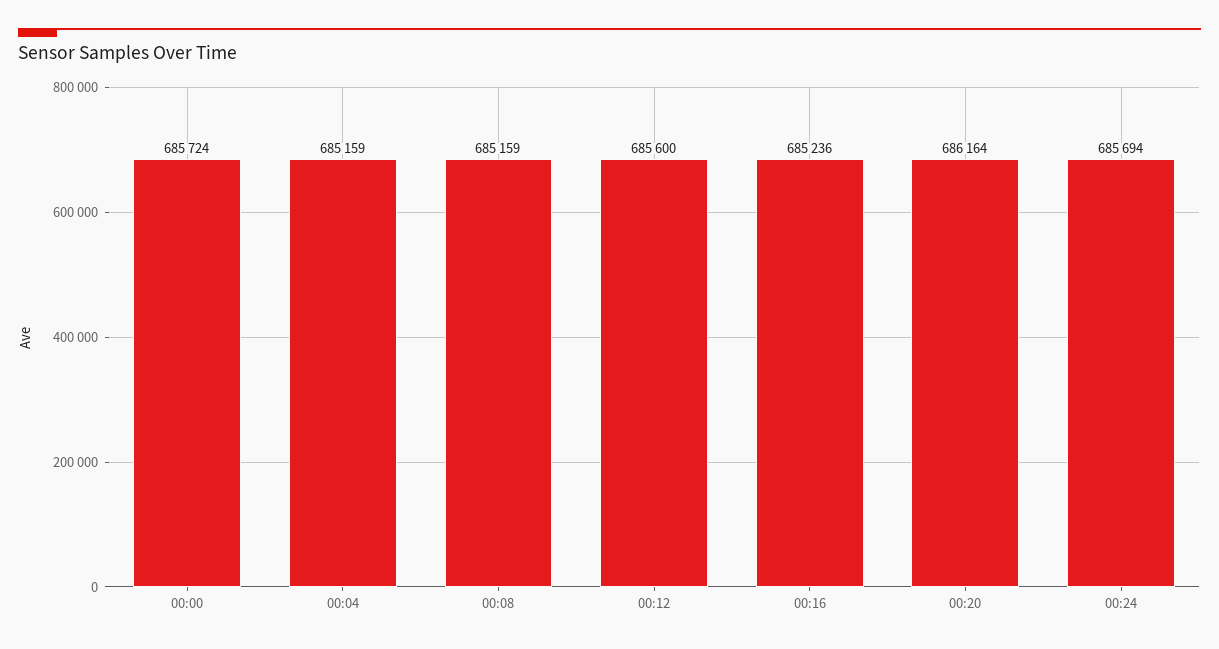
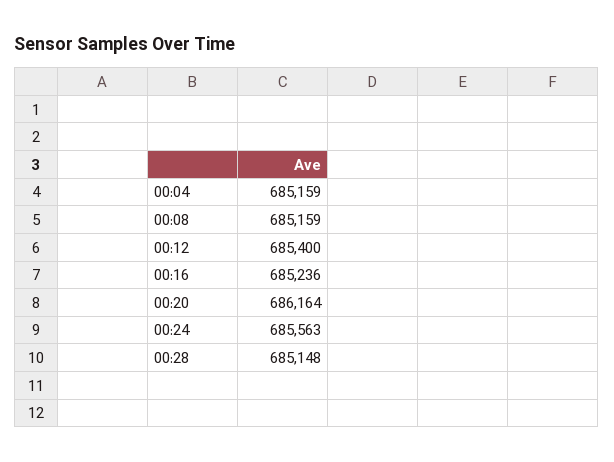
00:00: 685724 -> none
00:12: 685600 -> 685400
00:24: 685694 -> 685563
00:28: none -> 685148

